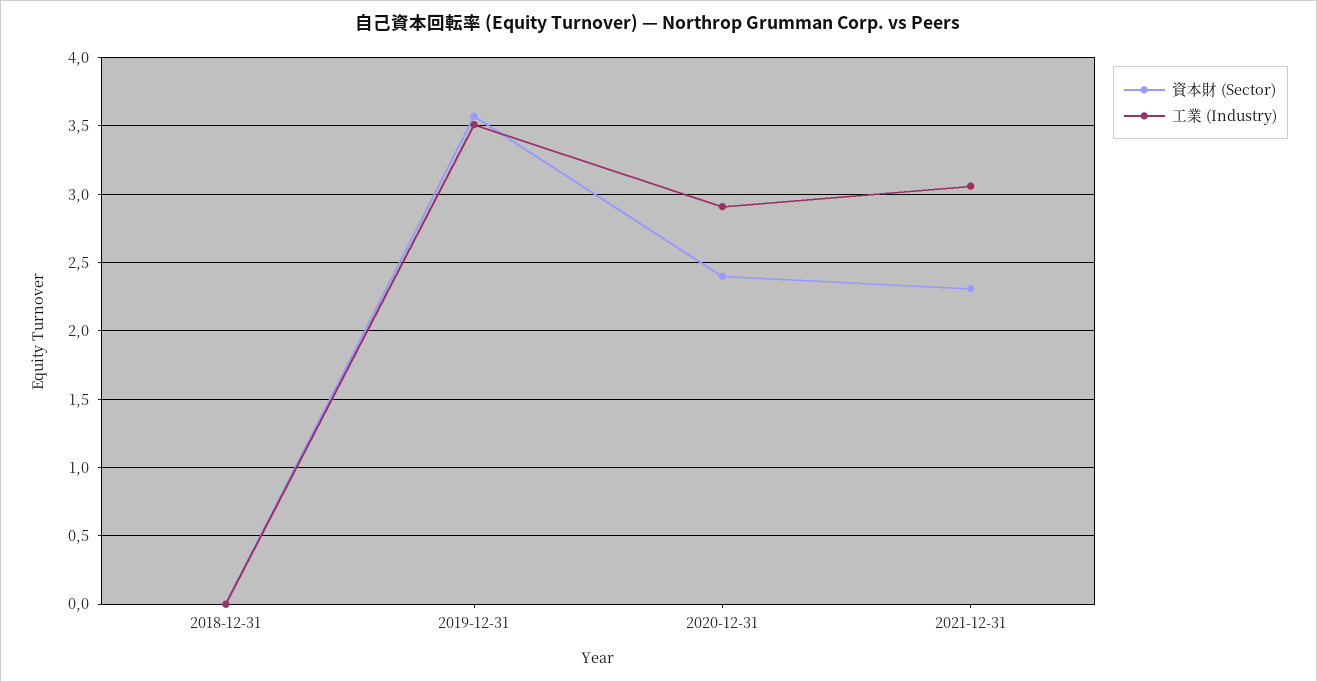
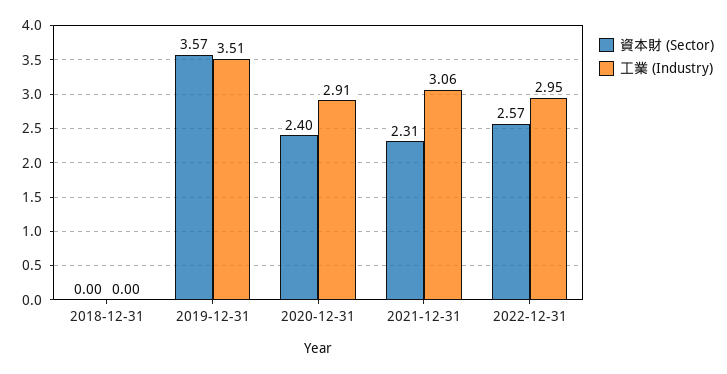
資本財 (Sector), 2022-12-31: none -> 2.57
工業 (Industry), 2022-12-31: none -> 2.95

